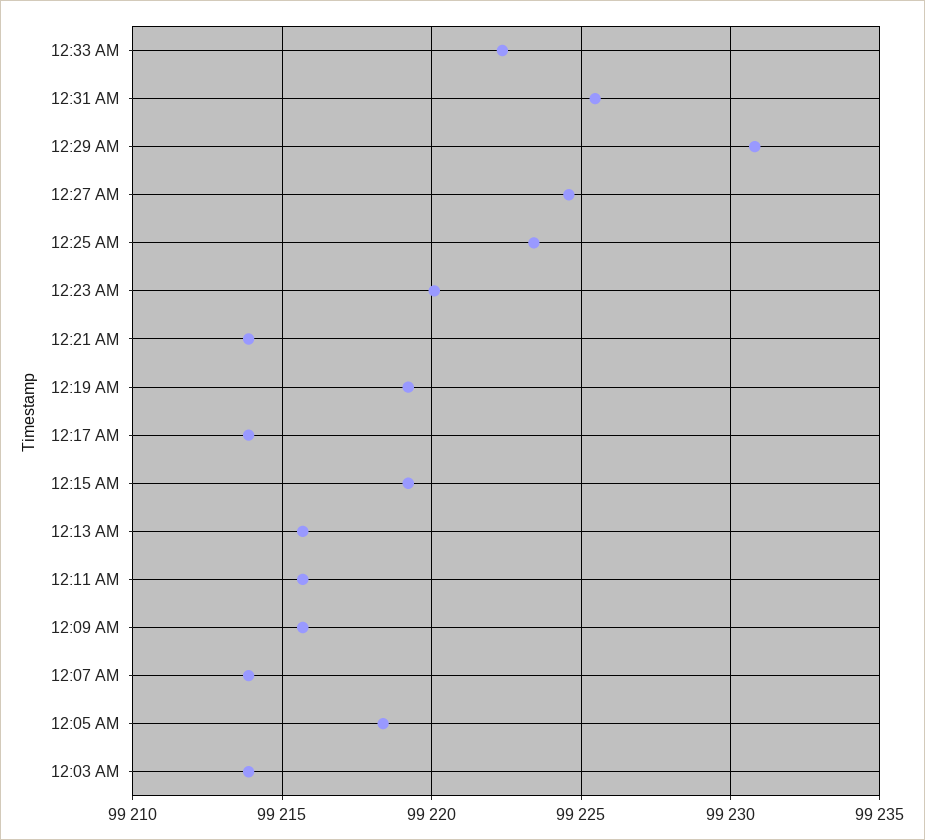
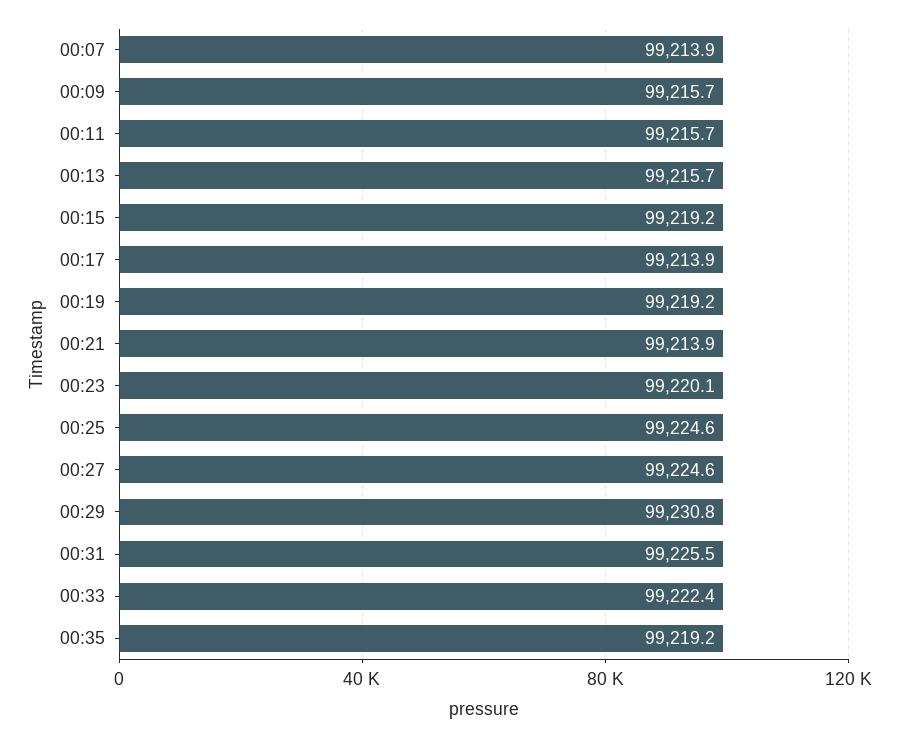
12:25 AM: 99223.5 -> 99224.6
12:05 AM: 99218.5 -> none
12:03 AM: 99214 -> none
00:35: none -> 99219.2

